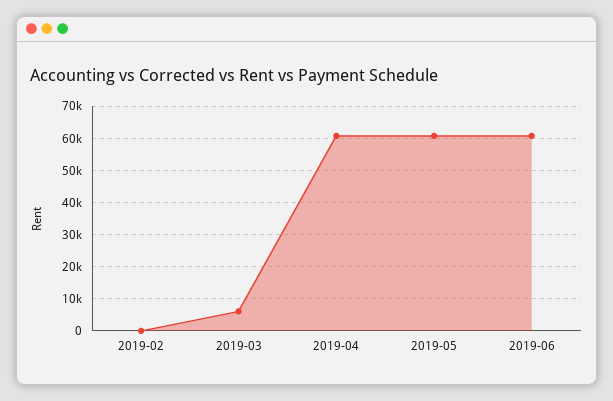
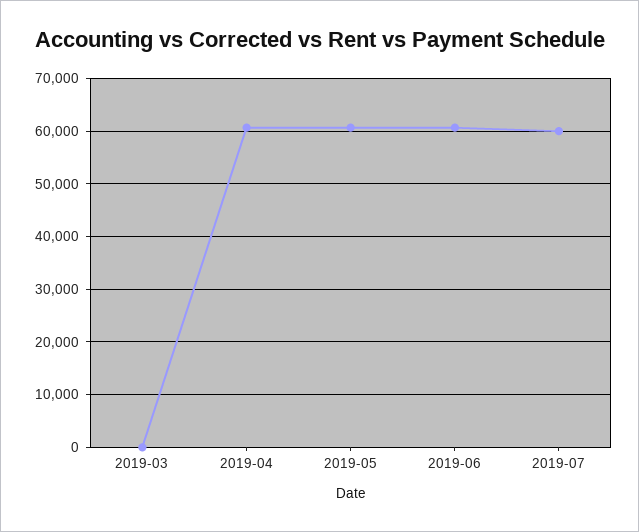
2019-02: 0 -> none
2019-03: 6000 -> 0
2019-07: none -> 60000

